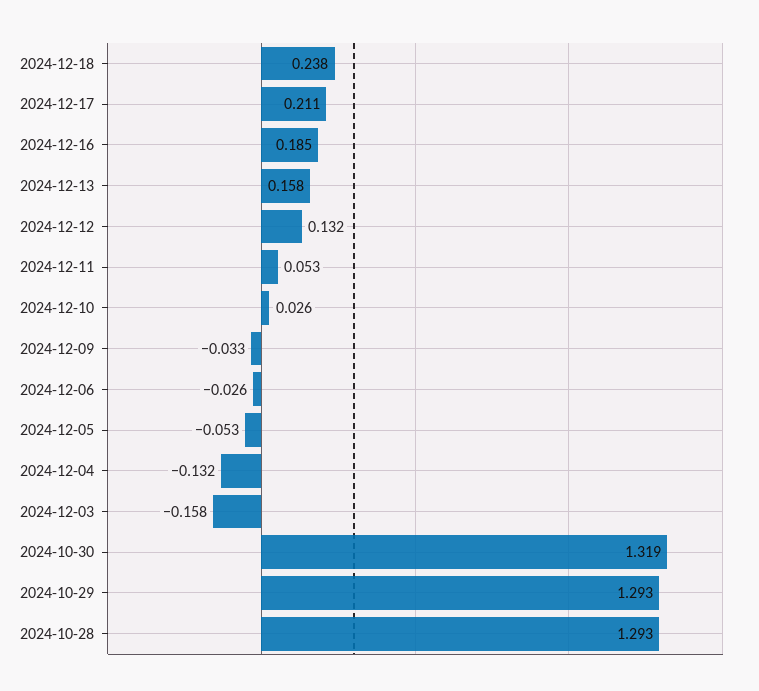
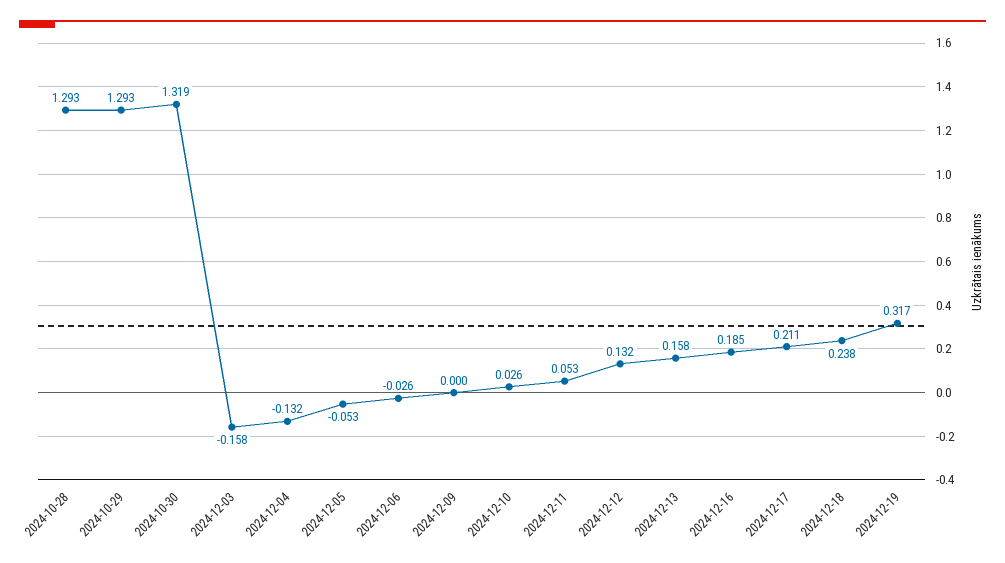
2024-12-09: -0.033 -> 0
2024-12-19: none -> 0.317

